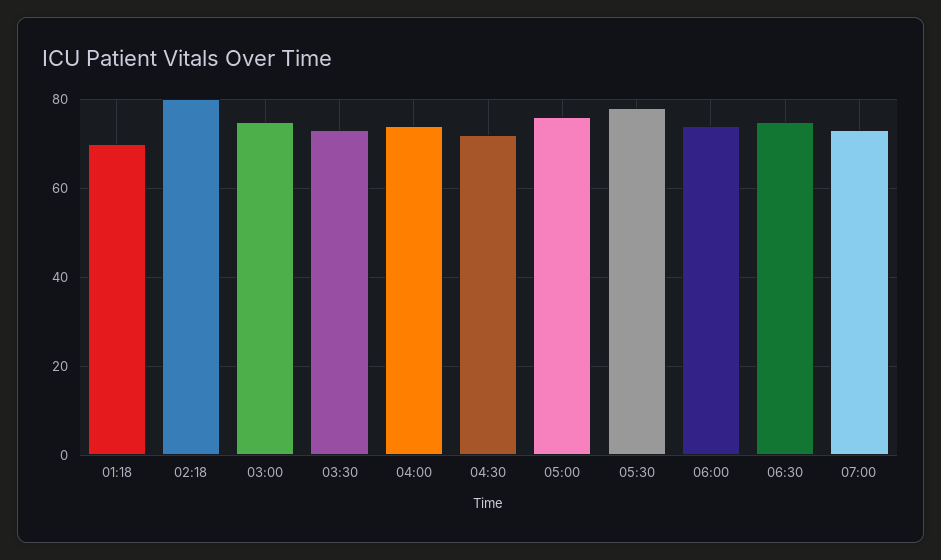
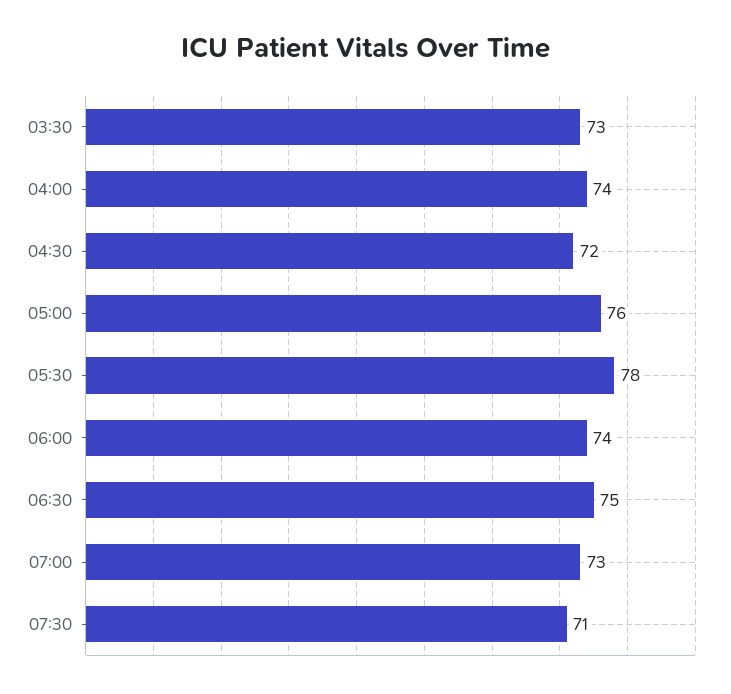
01:18: 70 -> none
02:18: 80 -> none
03:00: 75 -> none
07:30: none -> 71

